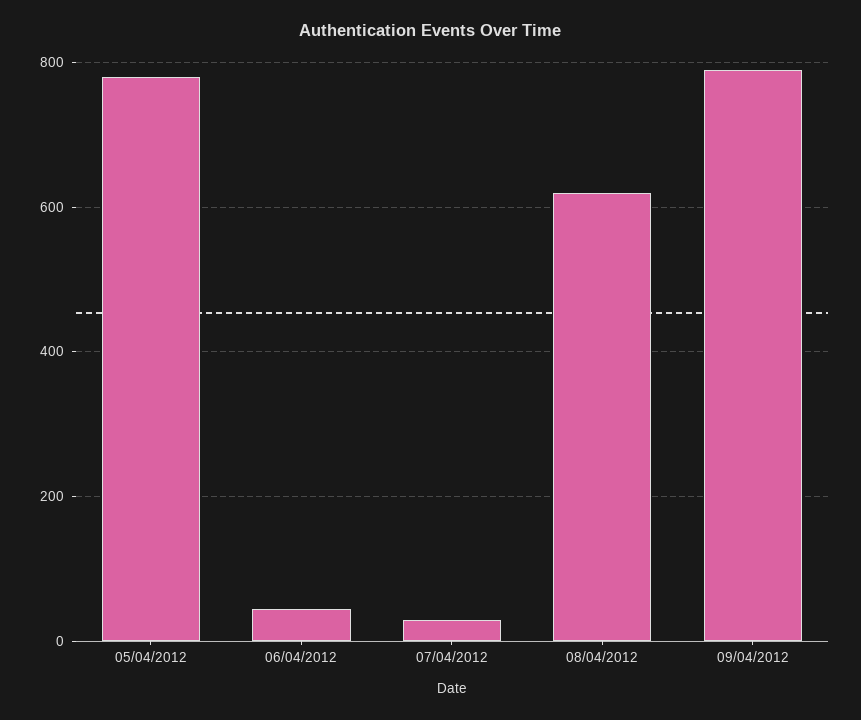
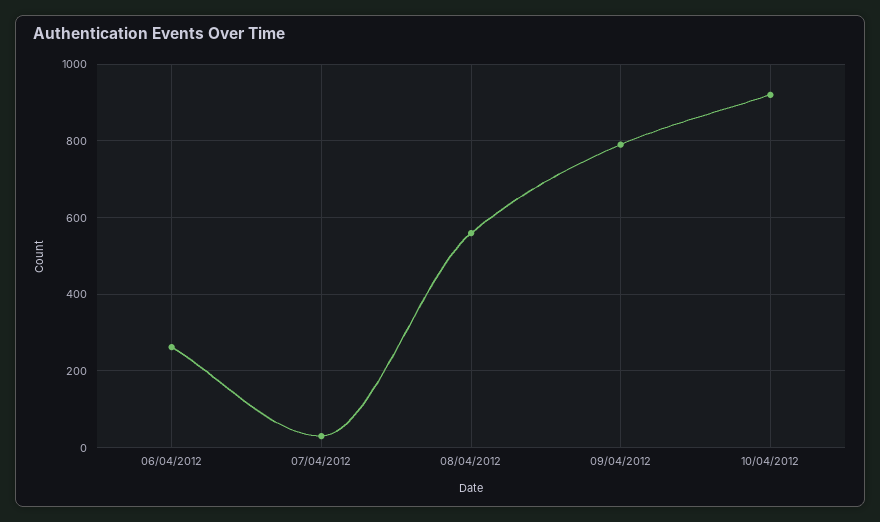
05/04/2012: 780 -> none
06/04/2012: 40 -> 260
08/04/2012: 620 -> 560
10/04/2012: none -> 920

